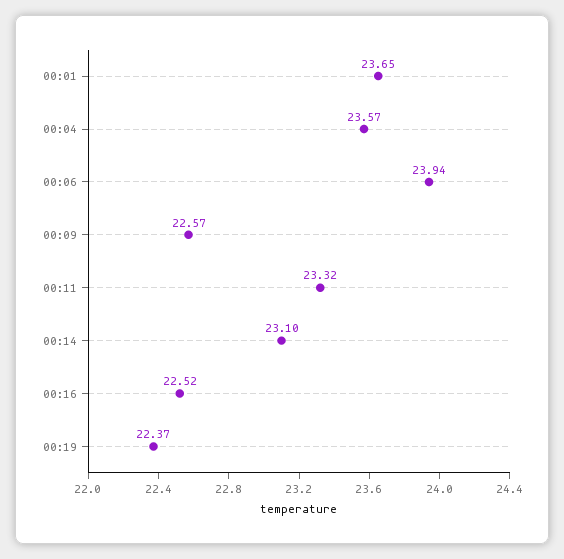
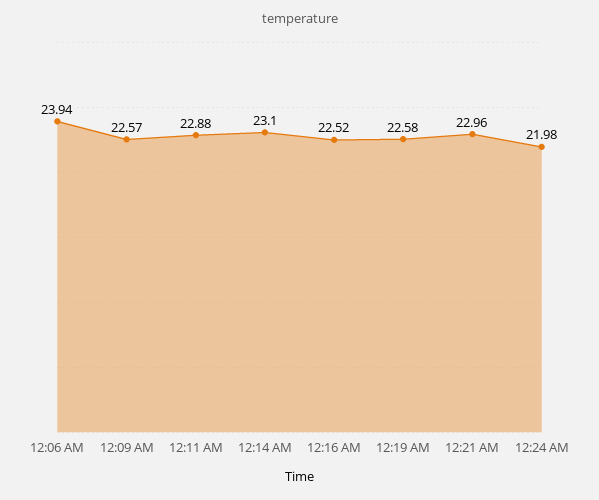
00:01: 23.65 -> none
00:04: 23.57 -> none
00:11: 23.32 -> 22.88
00:19: 22.37 -> 22.58
12:21 AM: none -> 22.96
12:24 AM: none -> 21.98

